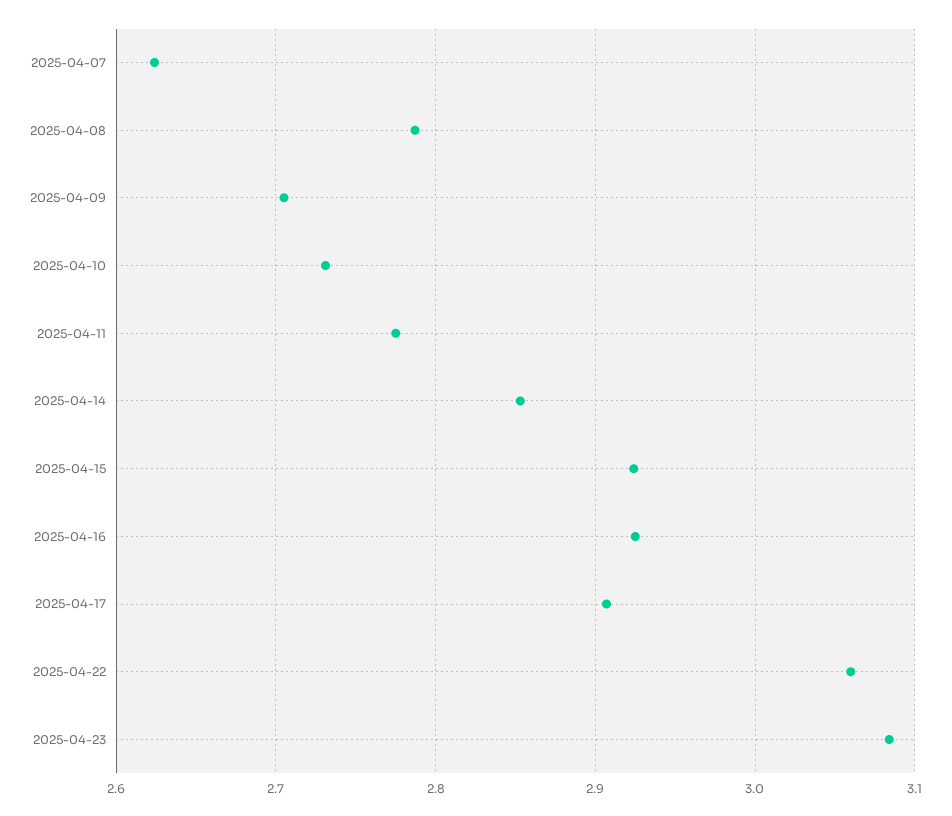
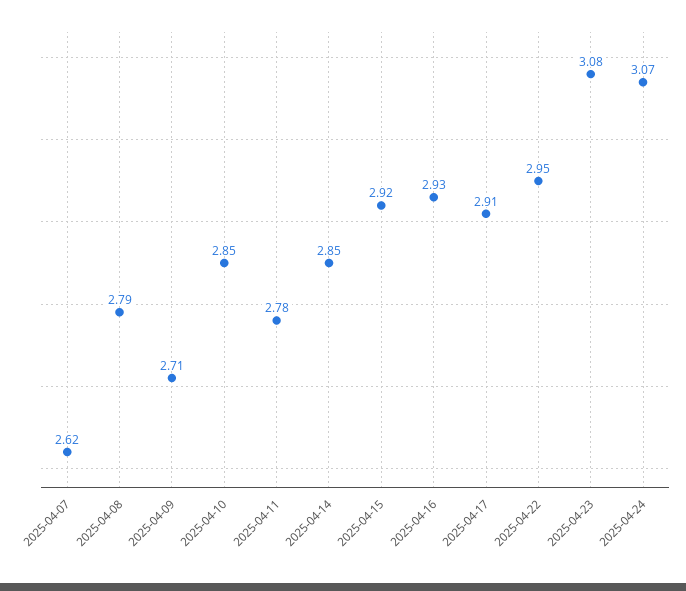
2025-04-10: 2.73 -> 2.85
2025-04-22: 3.06 -> 2.95
2025-04-24: none -> 3.07

